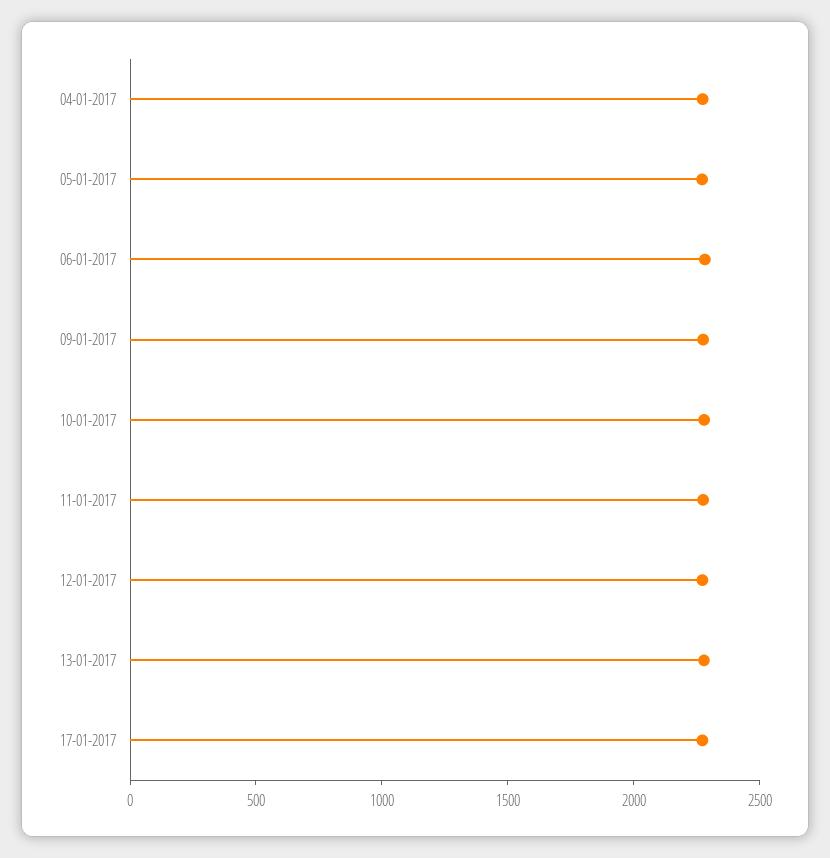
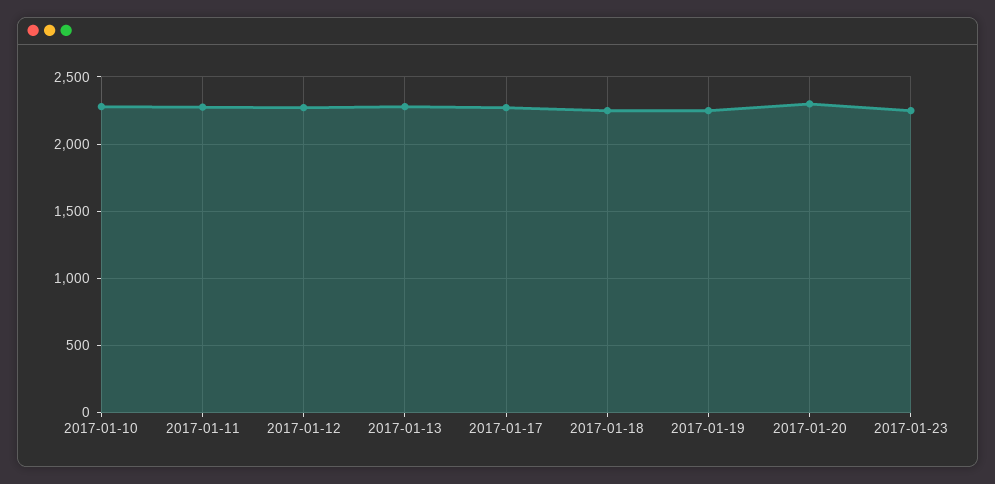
04-01-2017: 2300 -> none
05-01-2017: 2300 -> none
06-01-2017: 2300 -> none
09-01-2017: 2300 -> none
2017-01-18: none -> 2250
2017-01-19: none -> 2250
2017-01-20: none -> 2300
2017-01-23: none -> 2250

